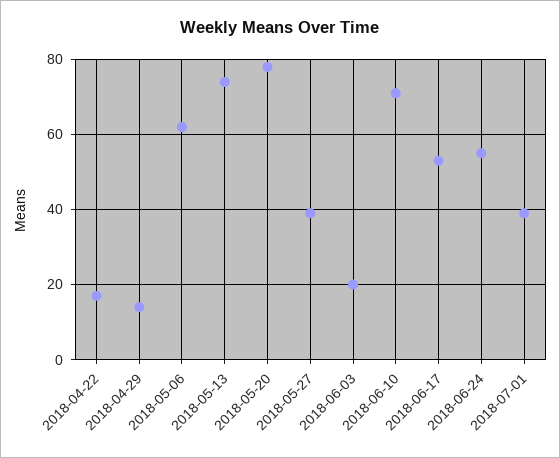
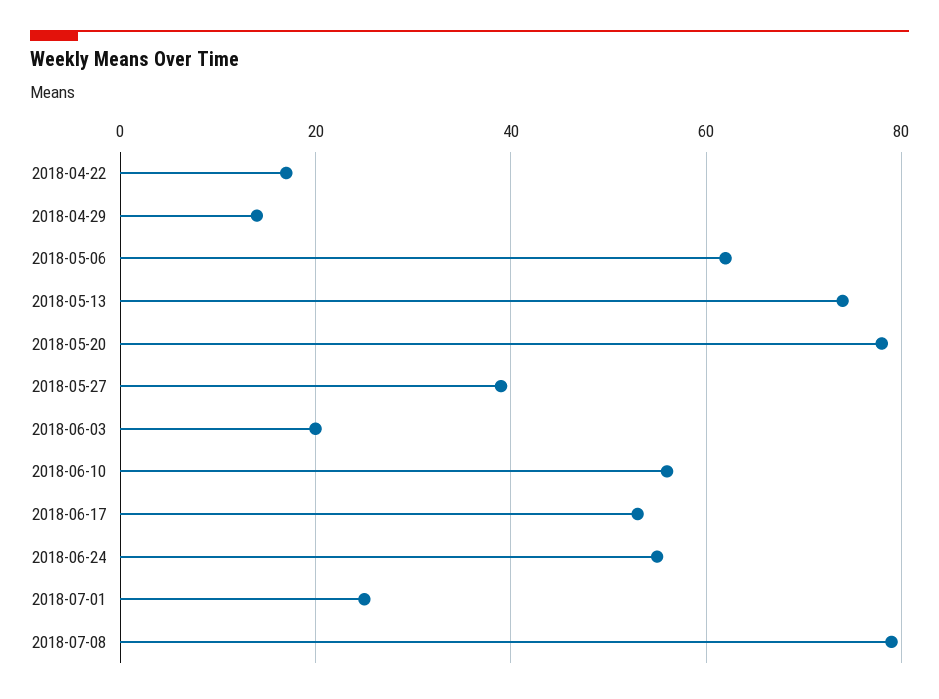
2018-06-10: 70 -> 55
2018-07-01: 40 -> 25
2018-07-08: none -> 80

